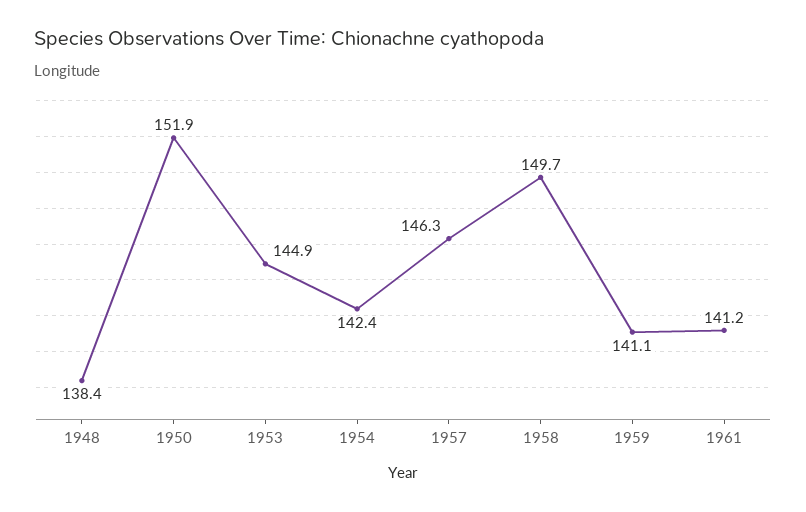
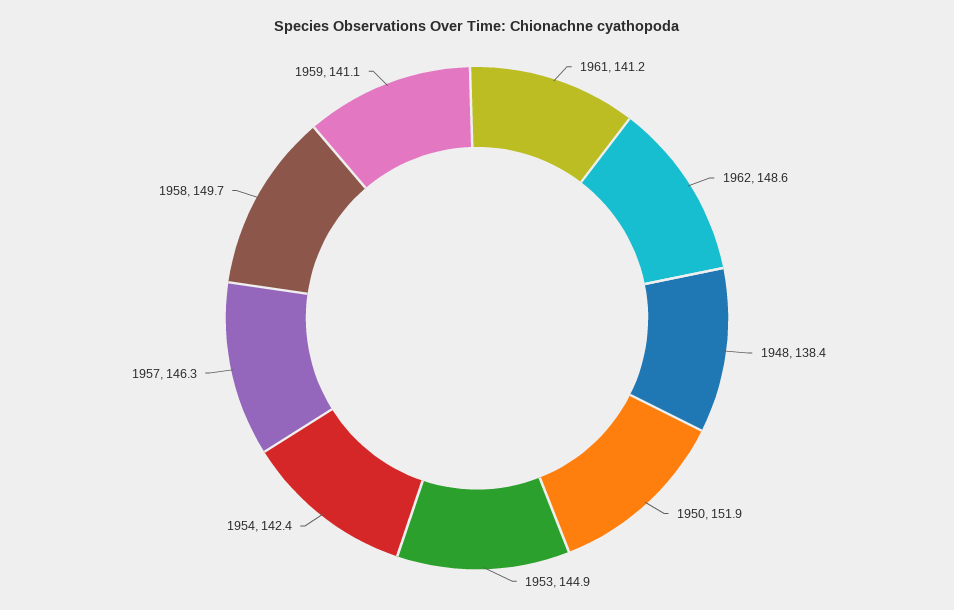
1962: none -> 148.6

